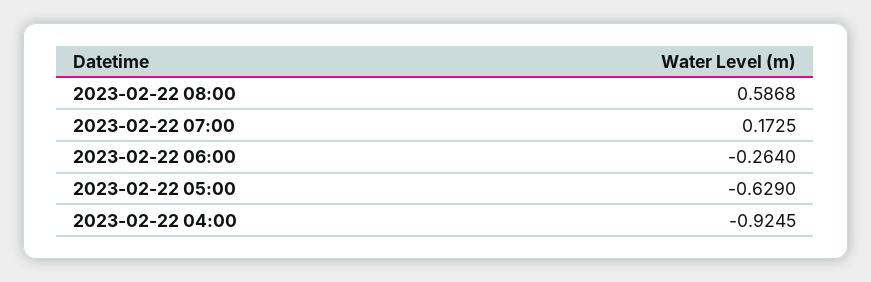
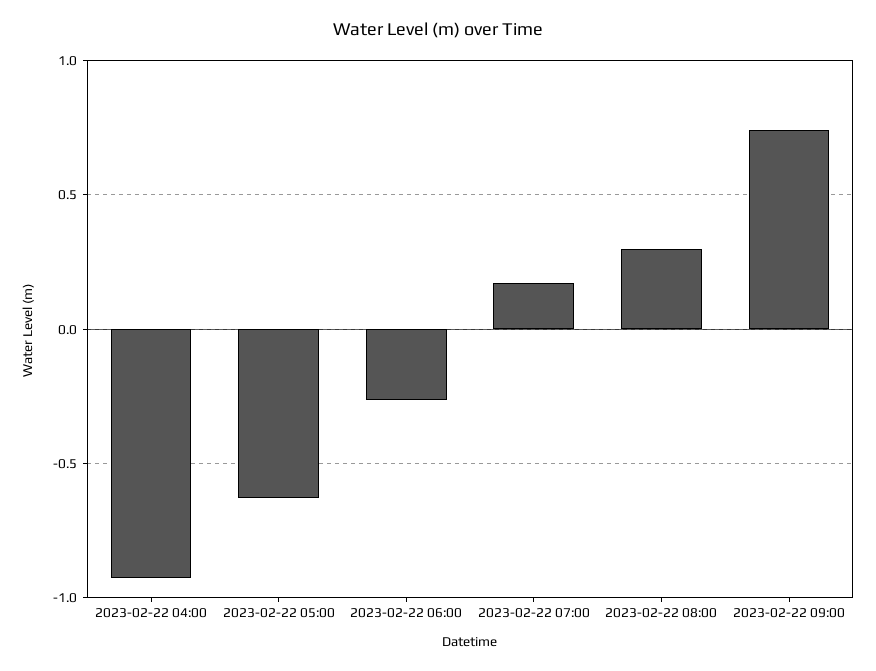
2023-02-22 08:00: 0.5868 -> 0.3
2023-02-22 09:00: none -> 0.75

